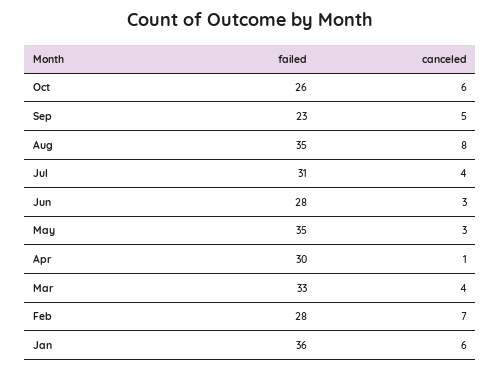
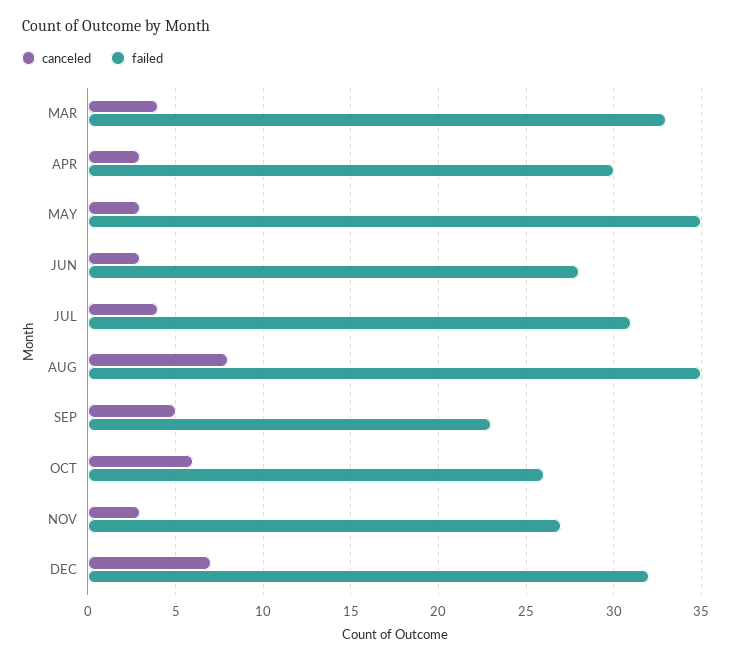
canceled, Apr: 1 -> 3
failed, Feb: 28 -> none
canceled, Feb: 7 -> none
failed, Jan: 36 -> none
canceled, Jan: 6 -> none
canceled, NOV: none -> 3
failed, NOV: none -> 27
canceled, DEC: none -> 7
failed, DEC: none -> 32

